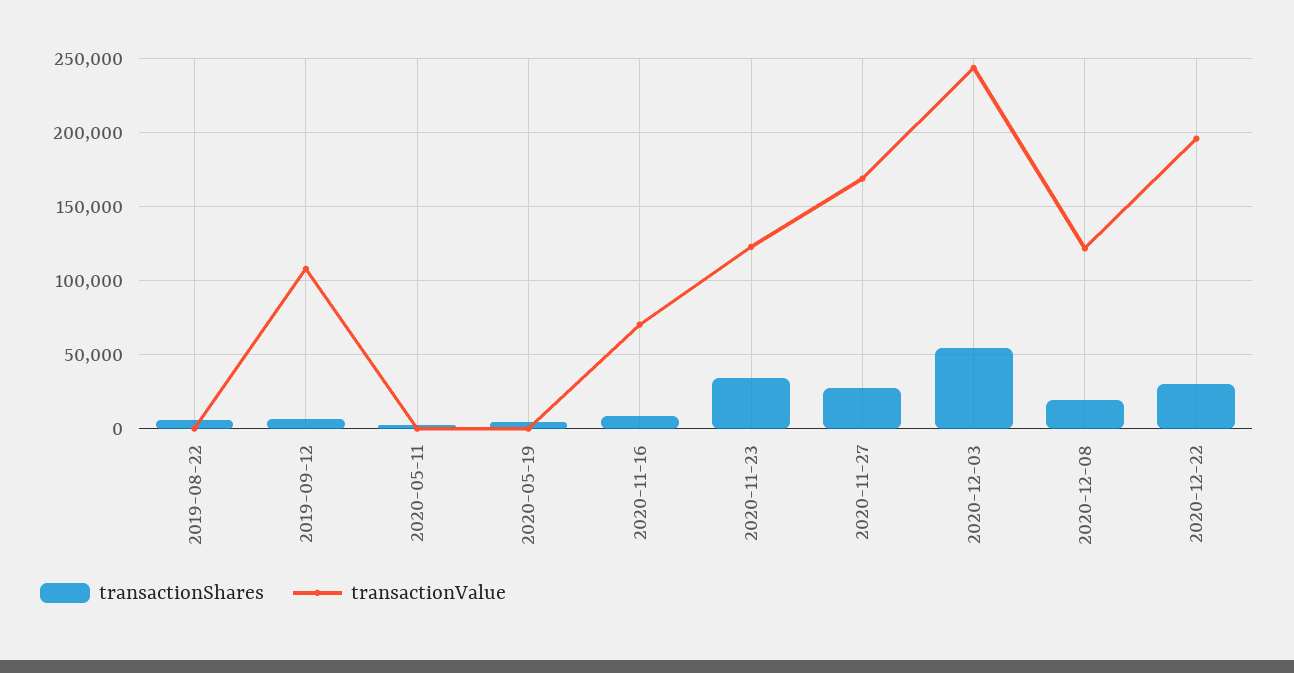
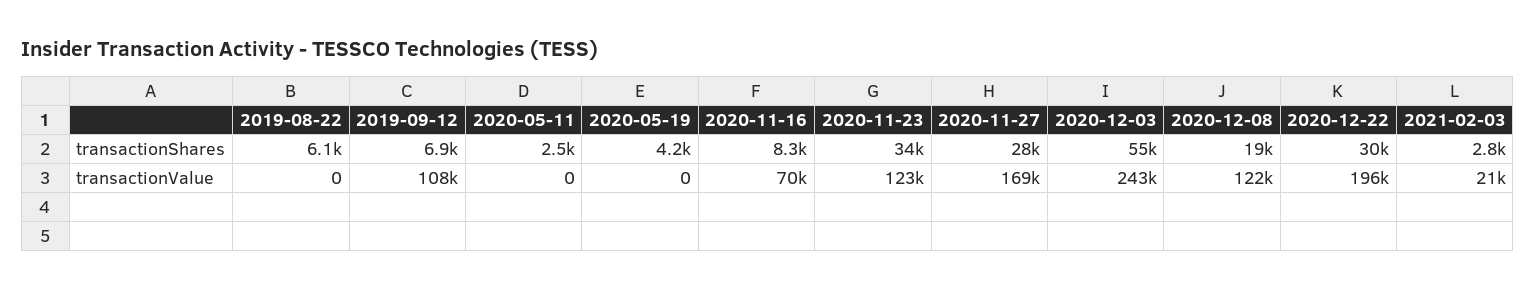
transactionShares, 2021-02-03: none -> 2800
transactionValue, 2021-02-03: none -> 21000

